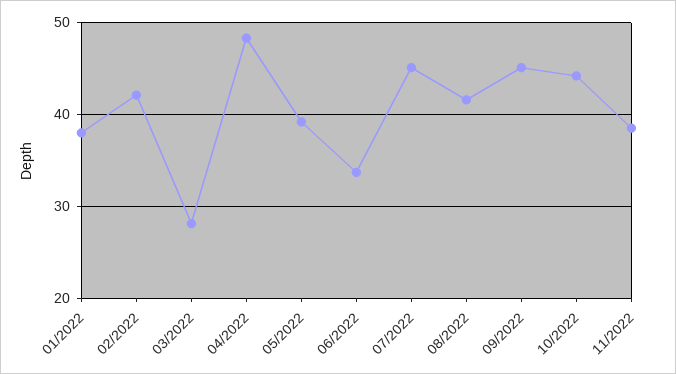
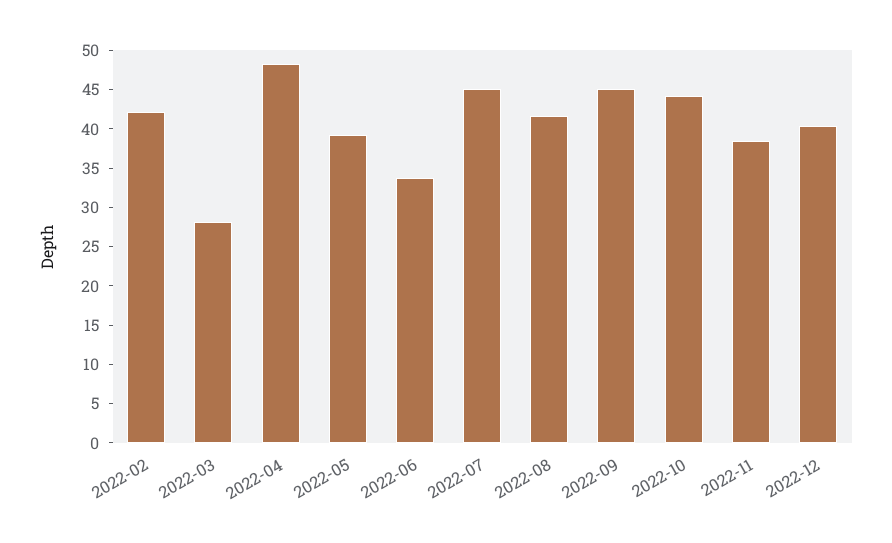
01/2022: 38 -> none
2022-12: none -> 40

